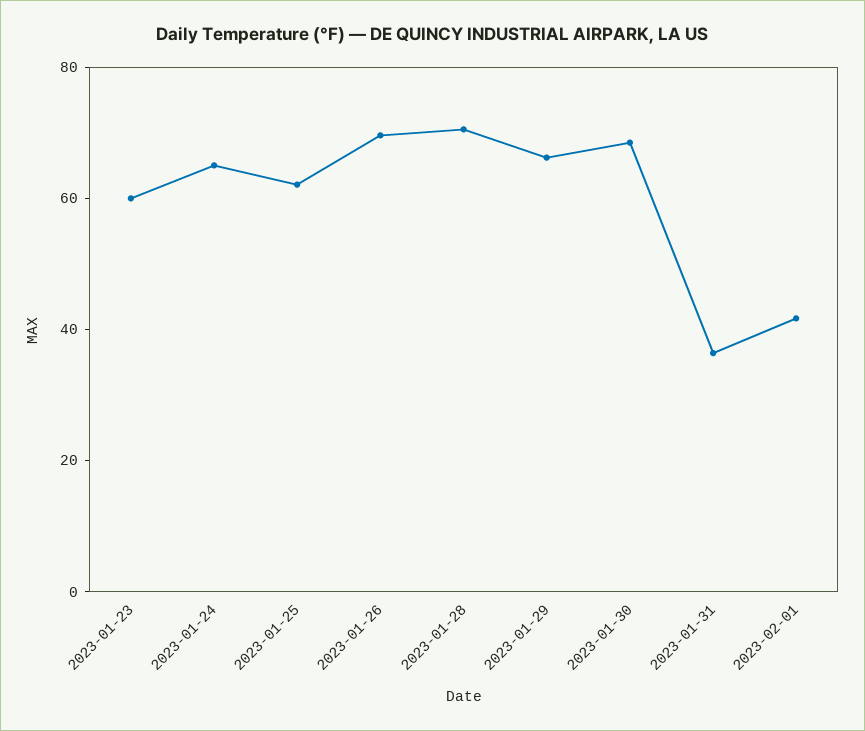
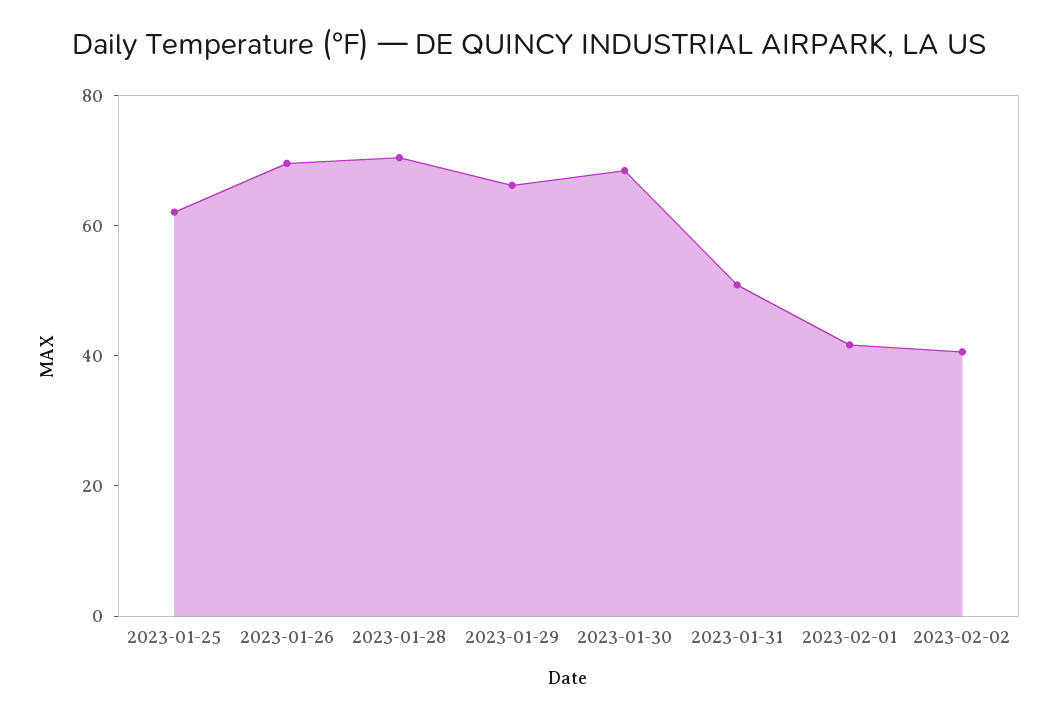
2023-01-23: 60 -> none
2023-01-24: 65 -> none
2023-01-31: 35 -> 50
2023-02-02: none -> 40

